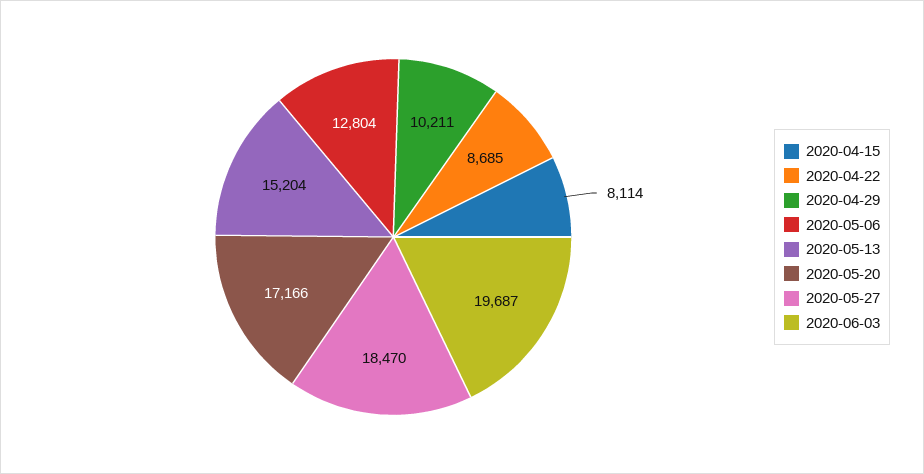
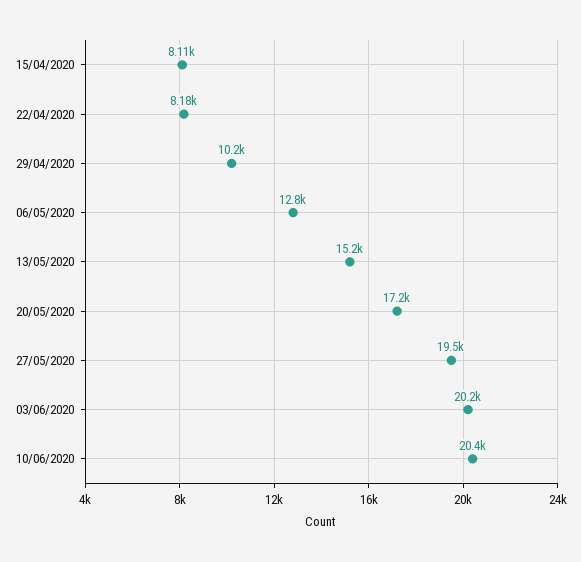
2020-04-22: 8685 -> 8180
2020-05-27: 18470 -> 19500
2020-06-03: 19687 -> 20200
10/06/2020: none -> 20400

